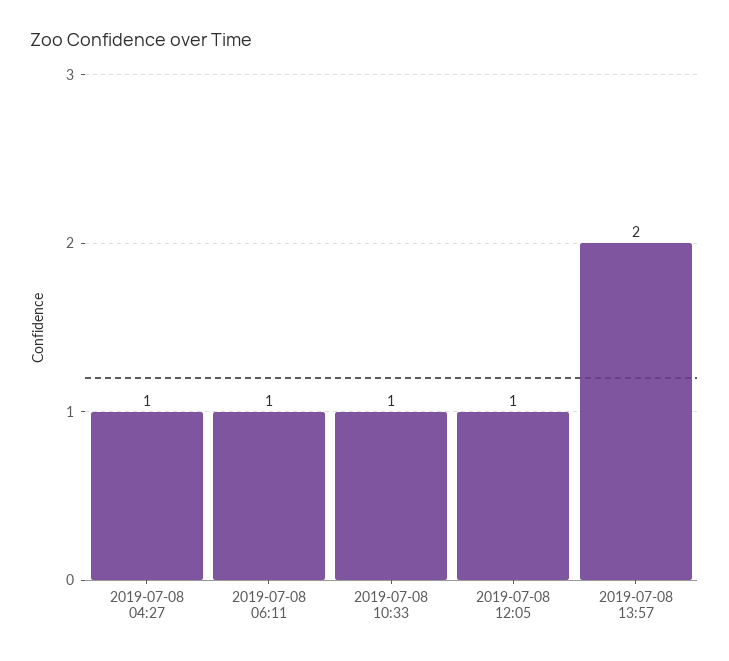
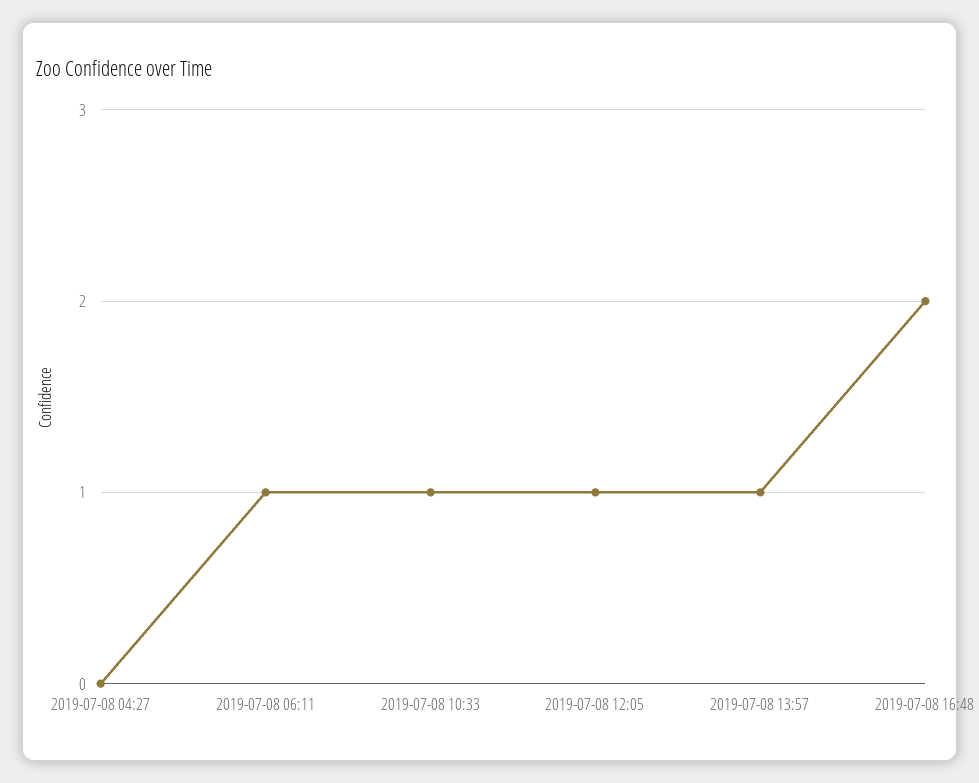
2019-07-08 04:27: 1 -> 0
2019-07-08 13:57: 2 -> 1
2019-07-08 16:48: none -> 2

